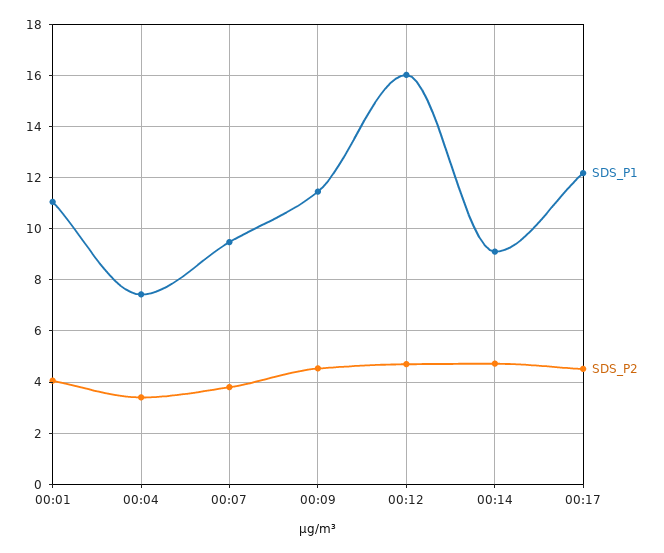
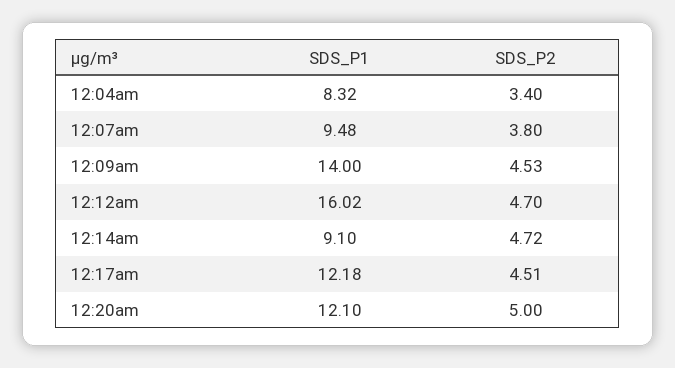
SDS_P1, 00:01: 11 -> none
SDS_P2, 00:01: 4 -> none
SDS_P1, 00:04: 7.5 -> 8.32
SDS_P1, 00:09: 11.5 -> 14
SDS_P1, 12:20am: none -> 12.1
SDS_P2, 12:20am: none -> 5

